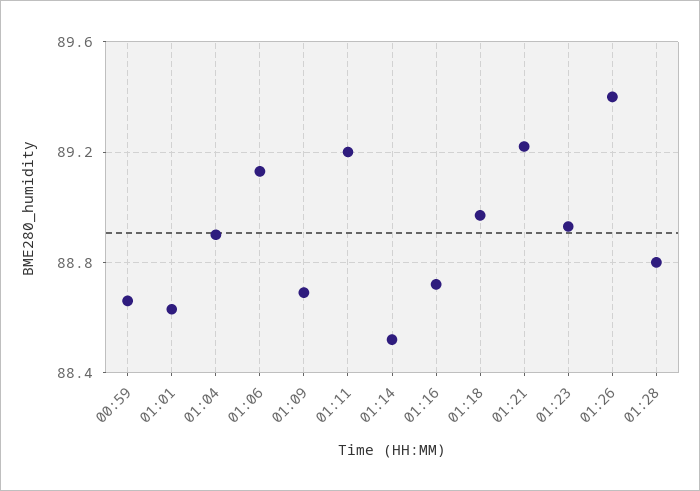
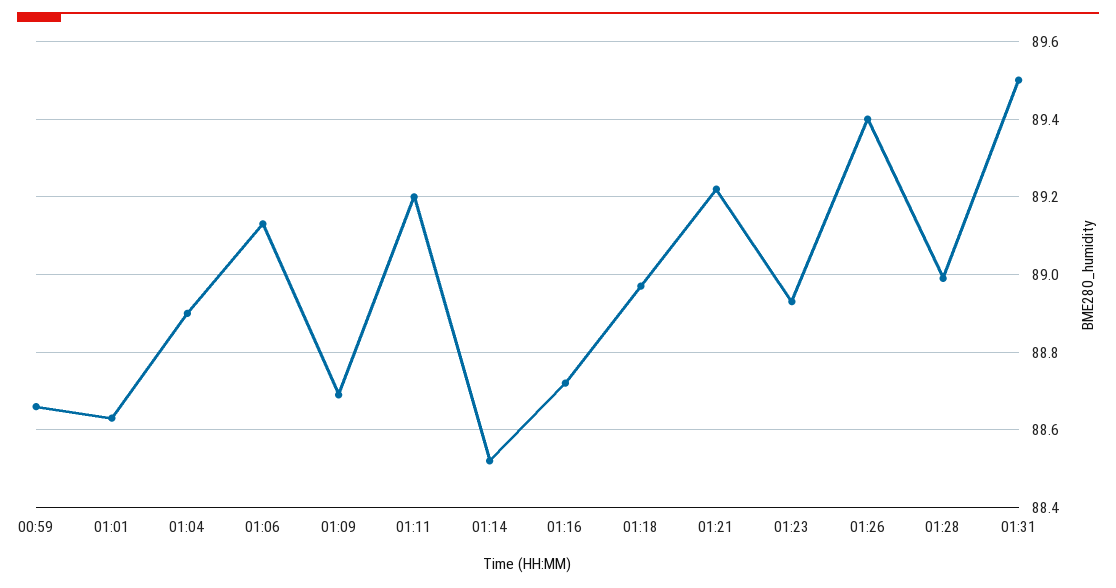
01:28: 88.8 -> 89
01:31: none -> 89.5

